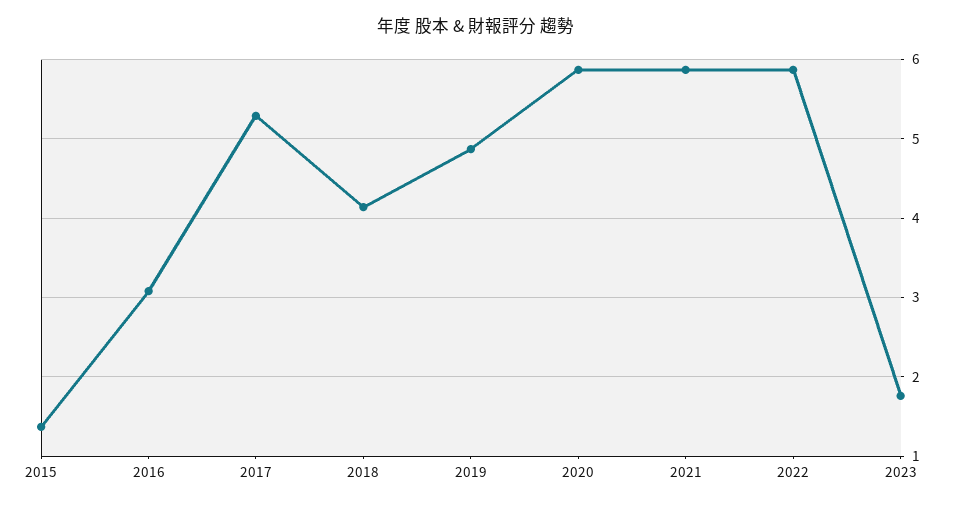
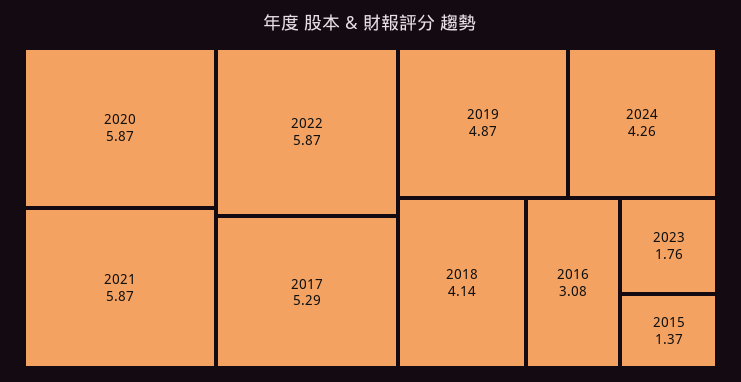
2024: none -> 4.26

